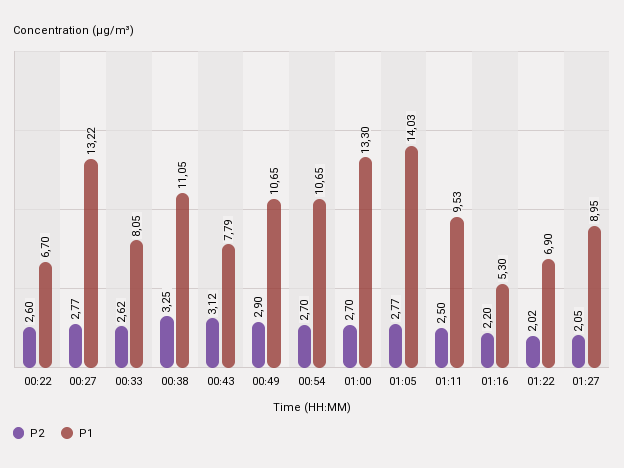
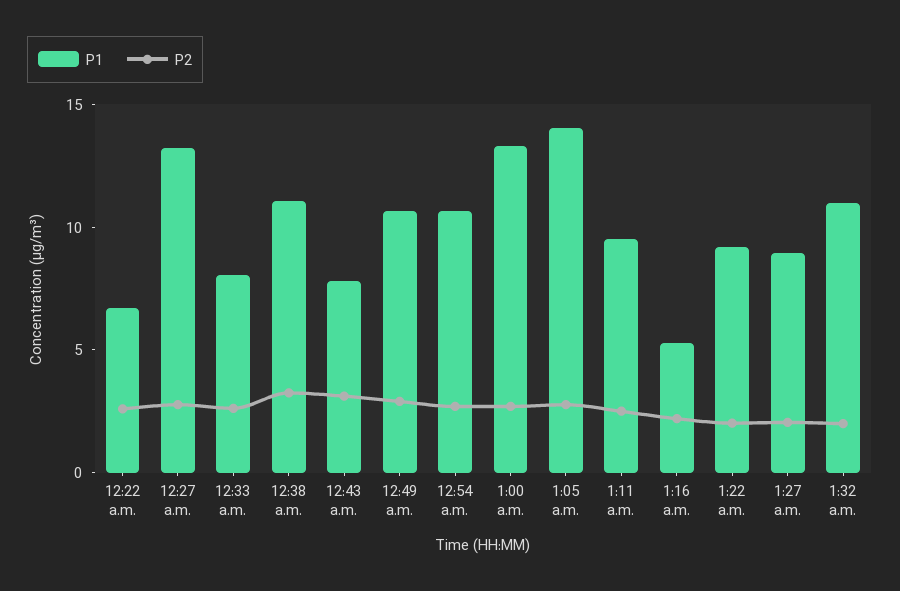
P1, 01:22: 6.9 -> 9
P1, 1:32 a.m.: none -> 11
P2, 1:32 a.m.: none -> 2

